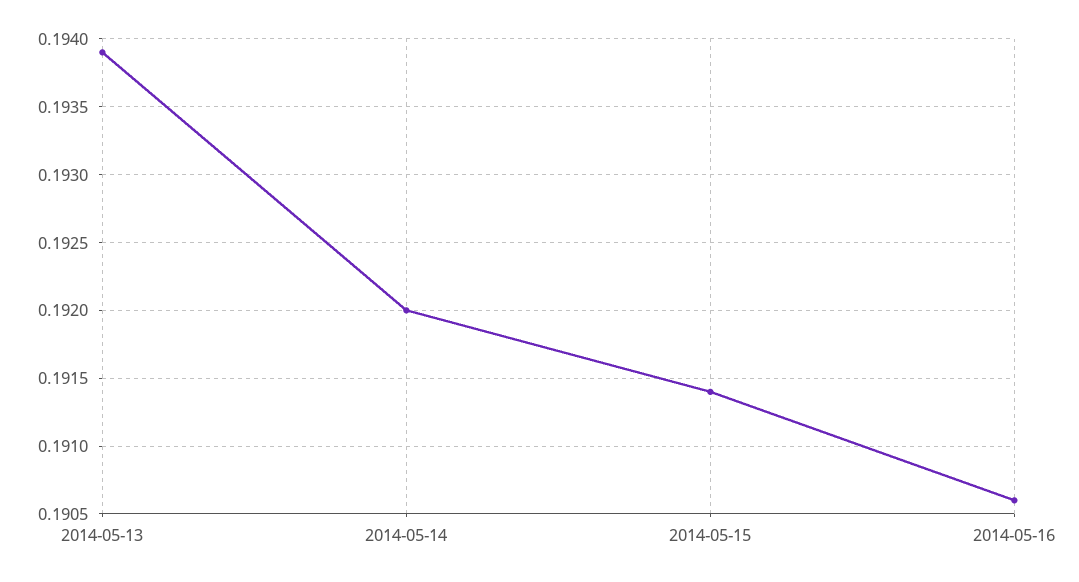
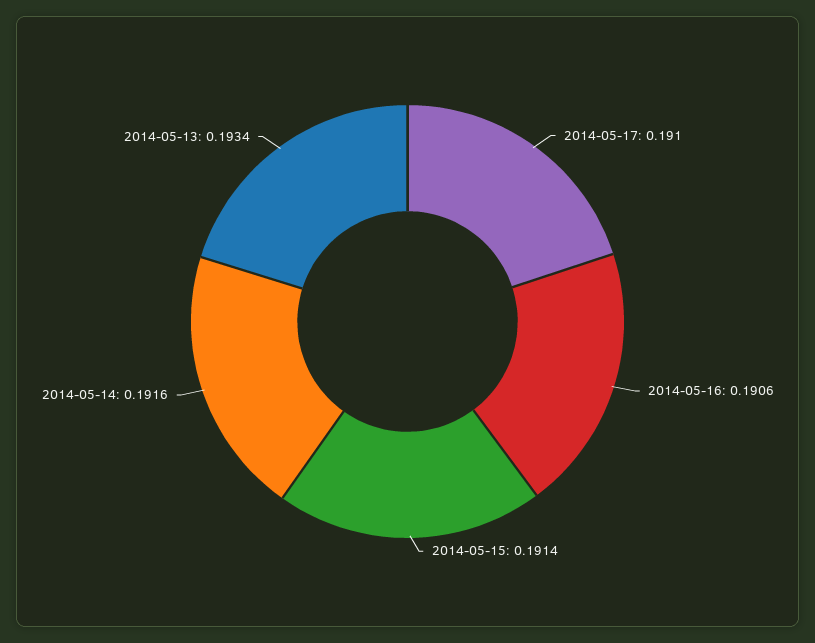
2014-05-13: 0.1939 -> 0.1934
2014-05-14: 0.192 -> 0.1916
2014-05-17: none -> 0.191

